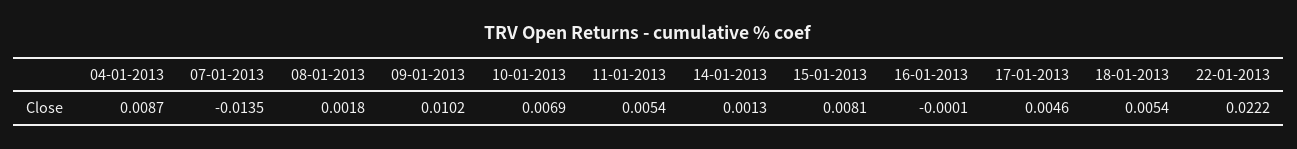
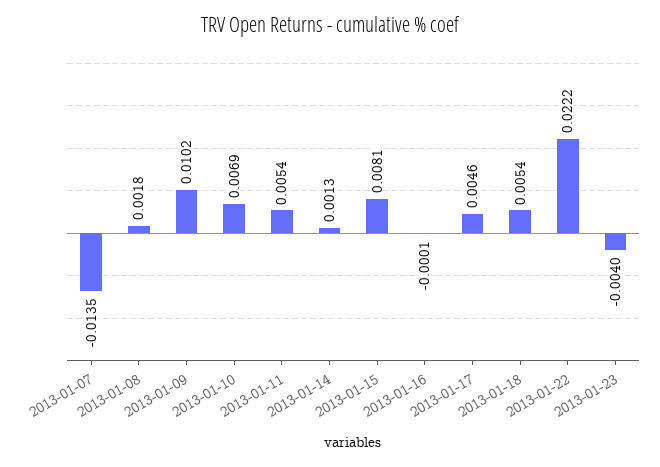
04-01-2013: 0.0087 -> none
2013-01-23: none -> -0.004

